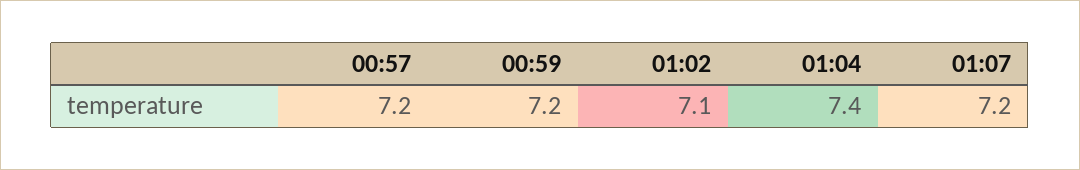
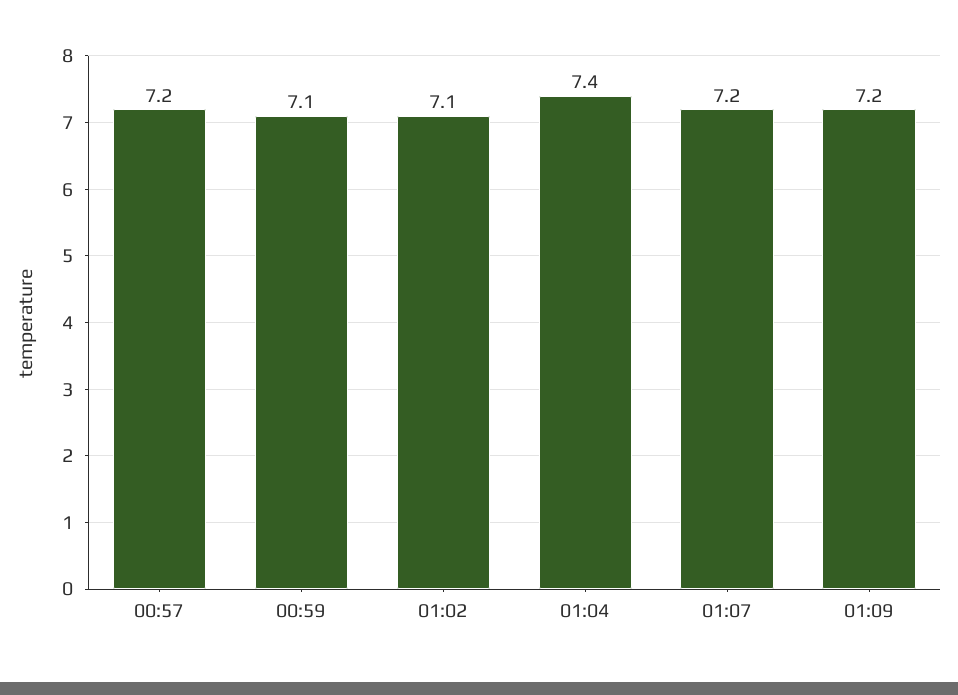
00:59: 7.2 -> 7.1
01:09: none -> 7.2

